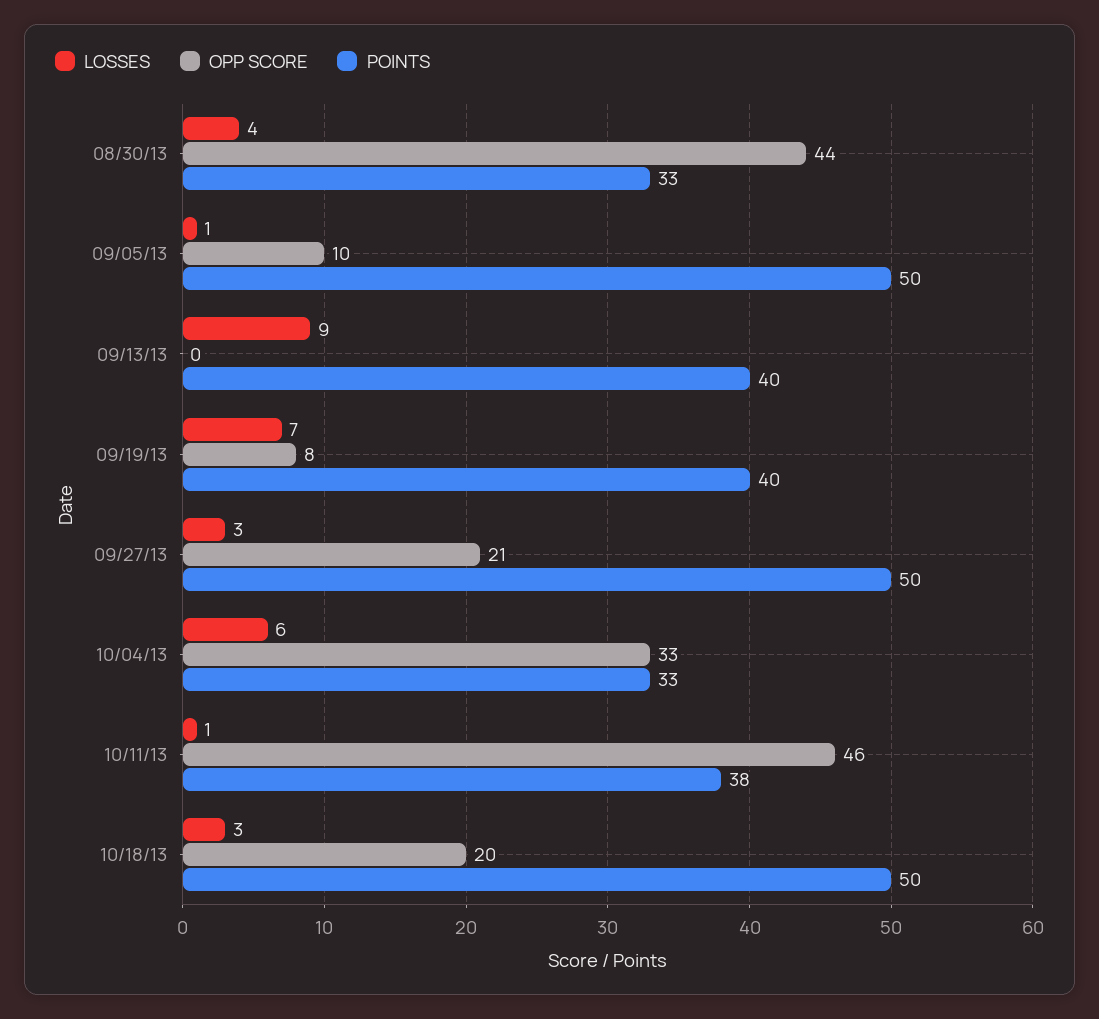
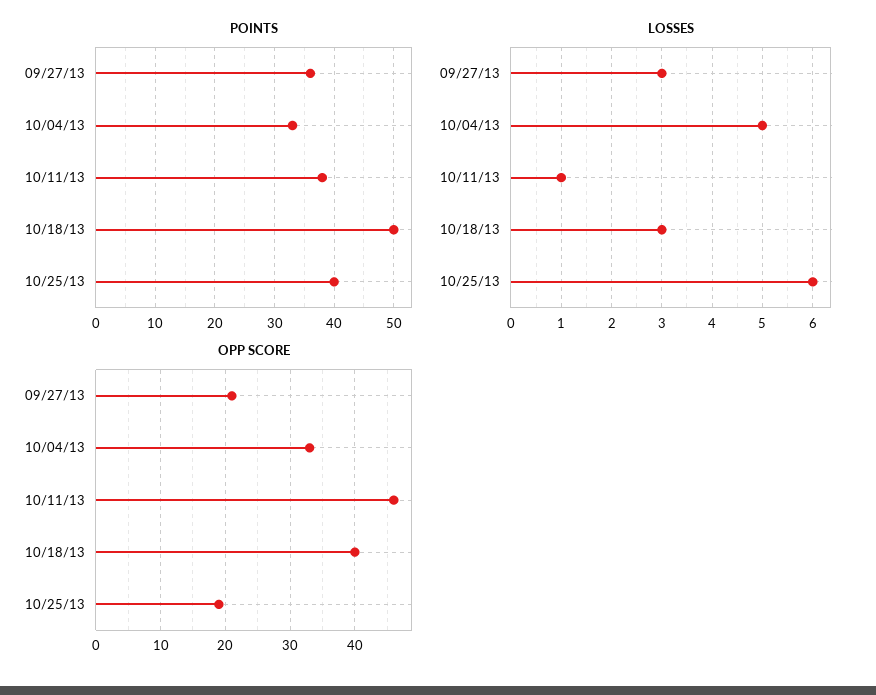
LOSSES, 08/30/13: 4 -> none
OPP SCORE, 08/30/13: 44 -> none
POINTS, 08/30/13: 33 -> none
LOSSES, 09/05/13: 1 -> none
OPP SCORE, 09/05/13: 10 -> none
POINTS, 09/05/13: 50 -> none
LOSSES, 09/13/13: 9 -> none
OPP SCORE, 09/13/13: 0 -> none
POINTS, 09/13/13: 40 -> none
LOSSES, 09/19/13: 7 -> none
OPP SCORE, 09/19/13: 8 -> none
POINTS, 09/19/13: 40 -> none
POINTS, 09/27/13: 50 -> 35
LOSSES, 10/04/13: 6 -> 5
OPP SCORE, 10/18/13: 20 -> 40
POINTS, 10/25/13: none -> 40
LOSSES, 10/25/13: none -> 6
OPP SCORE, 10/25/13: none -> 19

